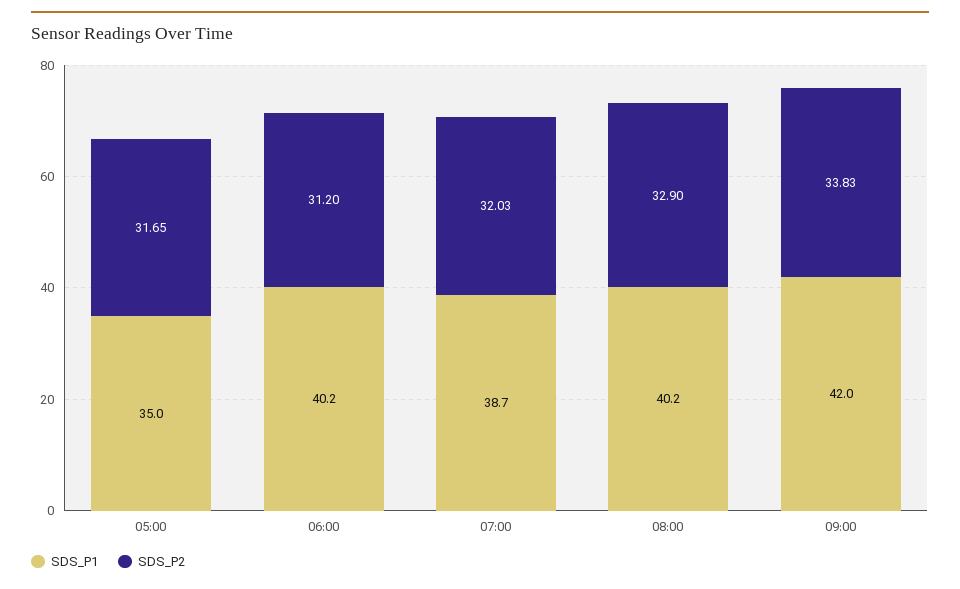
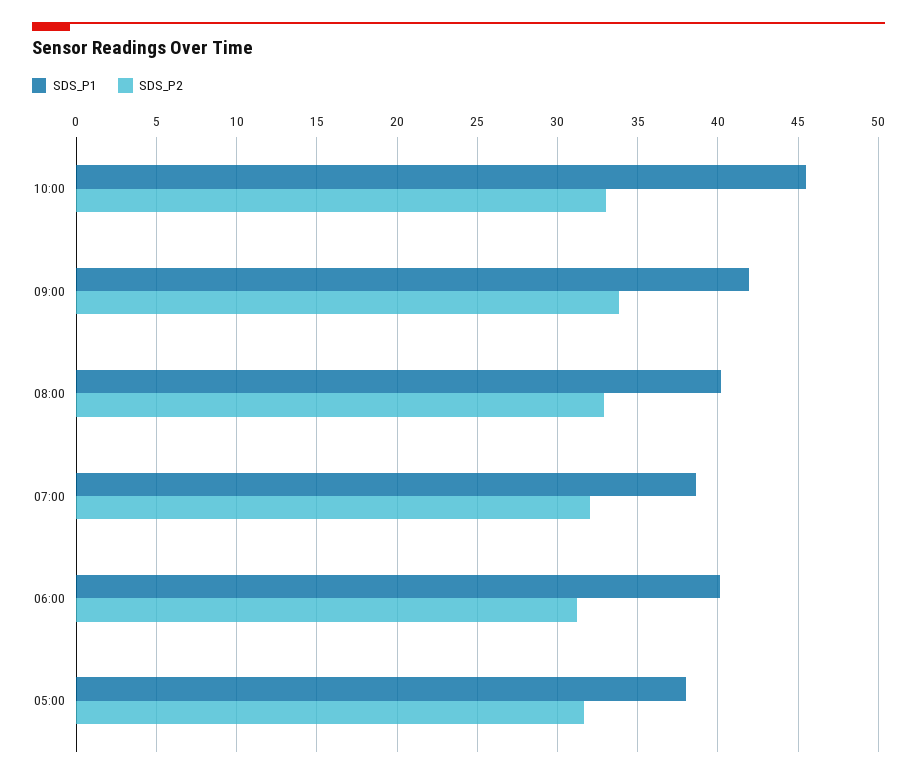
SDS_P1, 05:00: 35 -> 38
SDS_P1, 10:00: none -> 45.5
SDS_P2, 10:00: none -> 33

